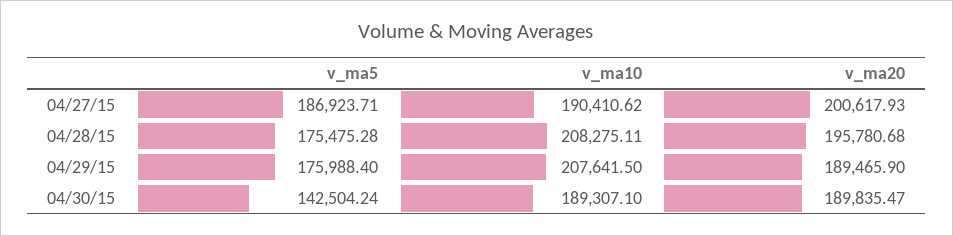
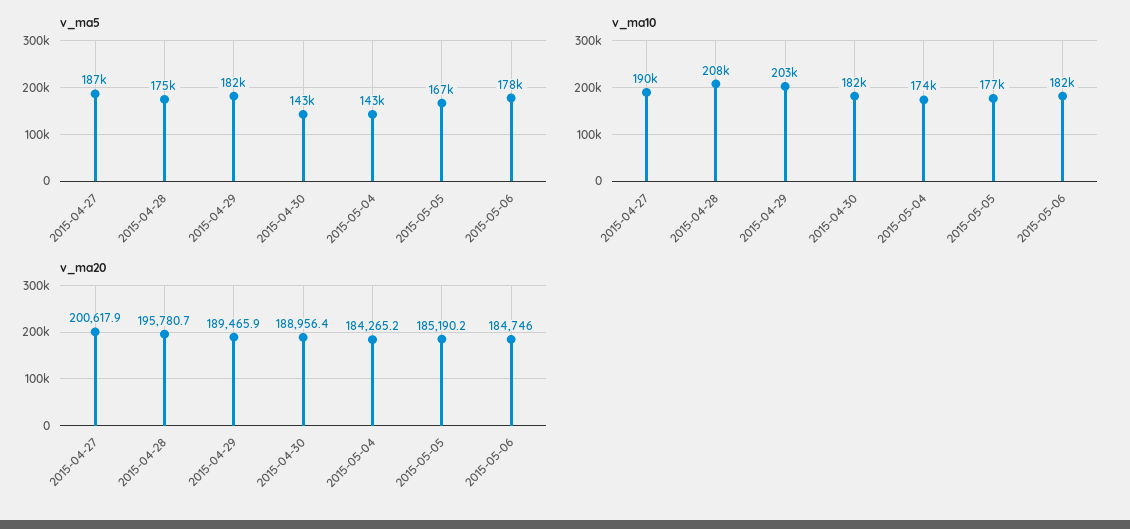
v_ma5, 04/29/15: 175988.4 -> 182000
v_ma10, 04/29/15: 207641.5 -> 203000
v_ma10, 04/30/15: 189307.1 -> 182000
v_ma20, 04/30/15: 189835.47 -> 188956.4
v_ma5, 2015-05-04: none -> 143000
v_ma5, 2015-05-05: none -> 167000
v_ma5, 2015-05-06: none -> 178000
v_ma10, 2015-05-04: none -> 174000
v_ma10, 2015-05-05: none -> 177000
v_ma10, 2015-05-06: none -> 182000
v_ma20, 2015-05-04: none -> 184265.2
v_ma20, 2015-05-05: none -> 185190.2
v_ma20, 2015-05-06: none -> 184746

